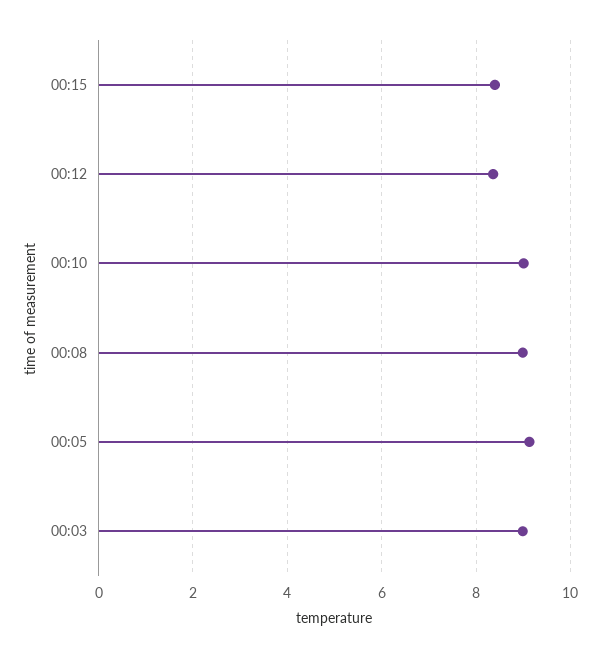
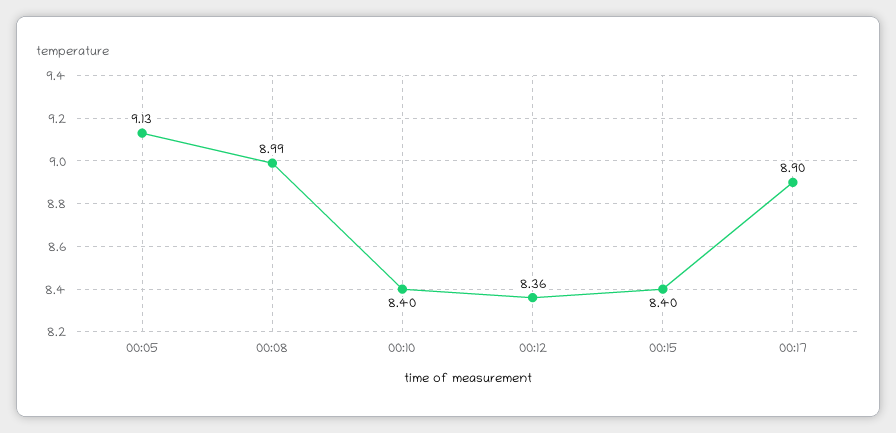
00:10: 9 -> 8.4
00:03: 9 -> none
00:17: none -> 8.9

